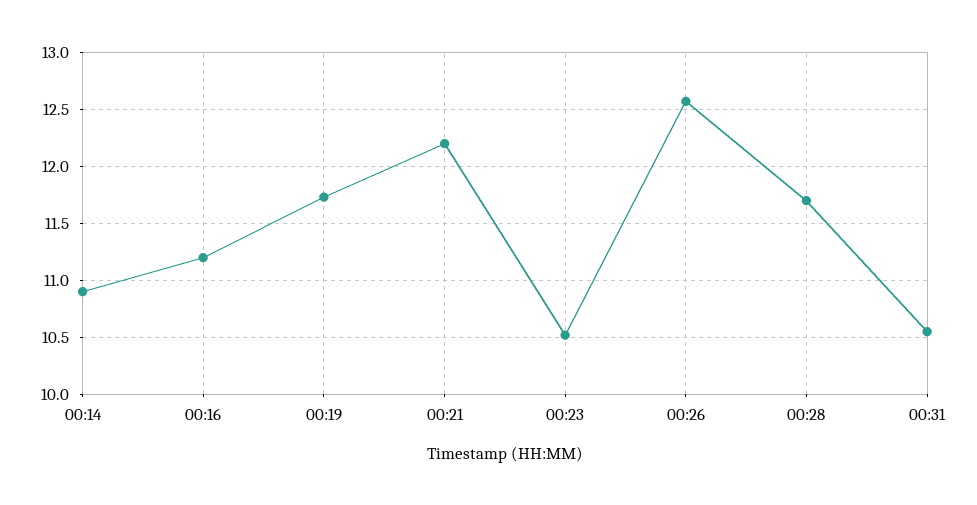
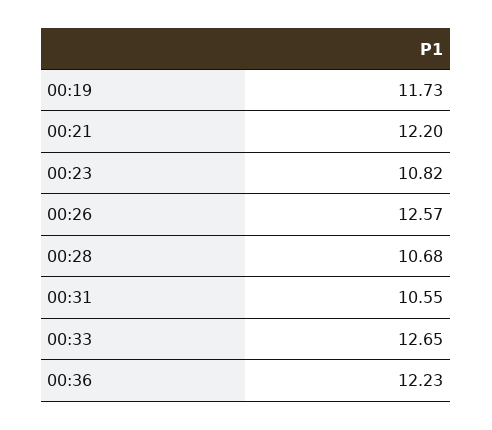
00:14: 10.9 -> none
00:16: 11.2 -> none
00:23: 10.5 -> 10.82
00:28: 11.7 -> 10.68
00:33: none -> 12.65
00:36: none -> 12.23

